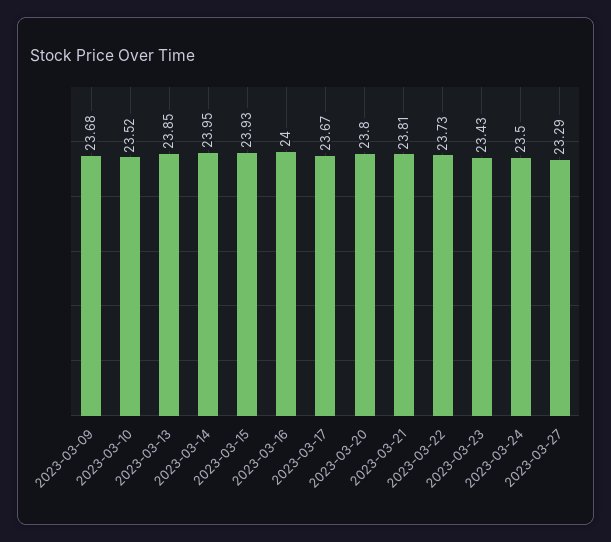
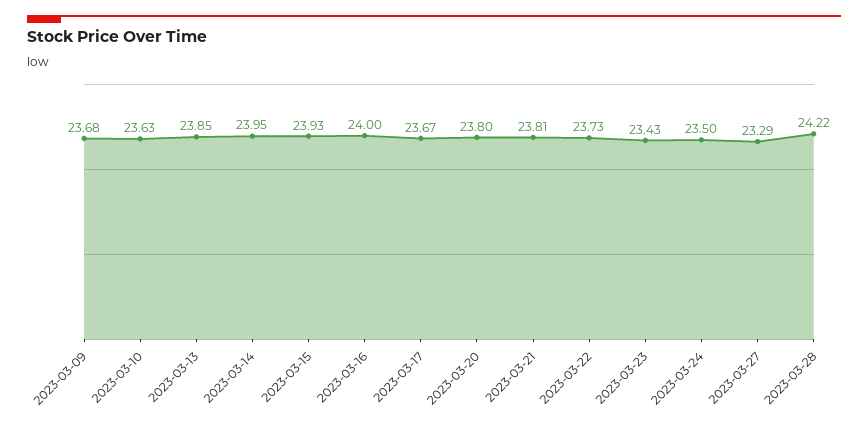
2023-03-10: 23.52 -> 23.63
2023-03-28: none -> 24.22

